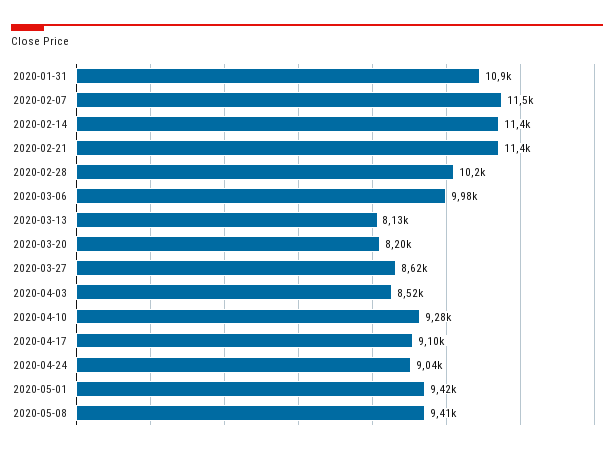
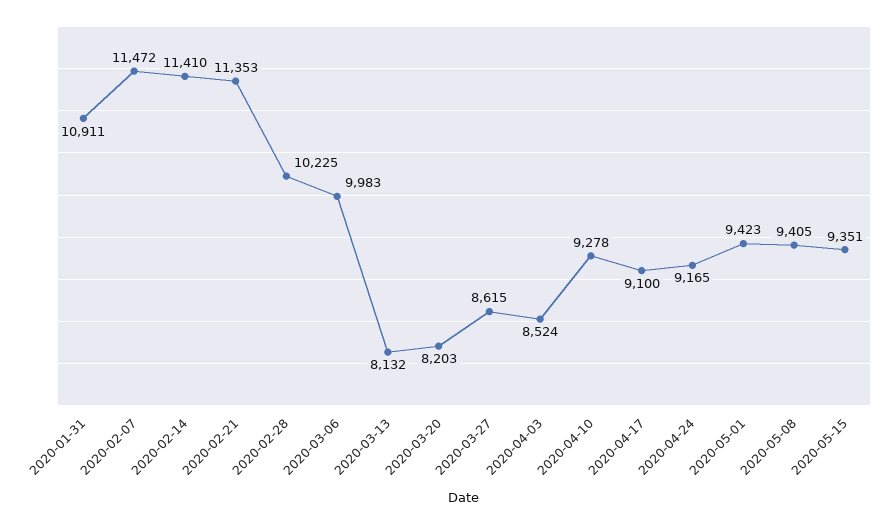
2020-04-24: 9040 -> 9165
2020-05-15: none -> 9351

